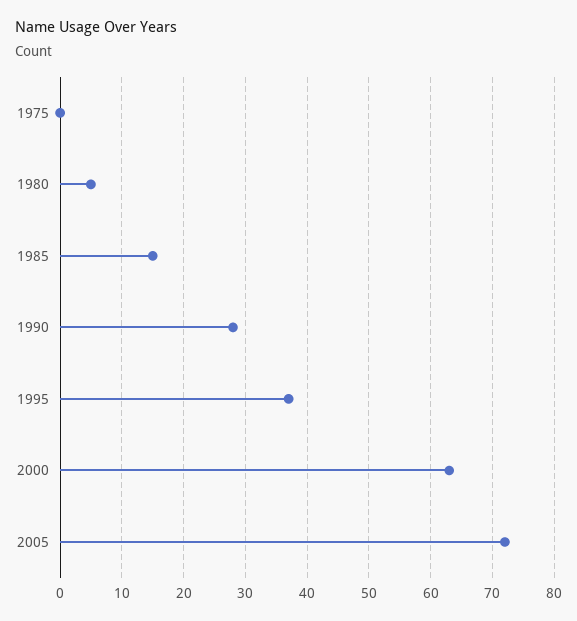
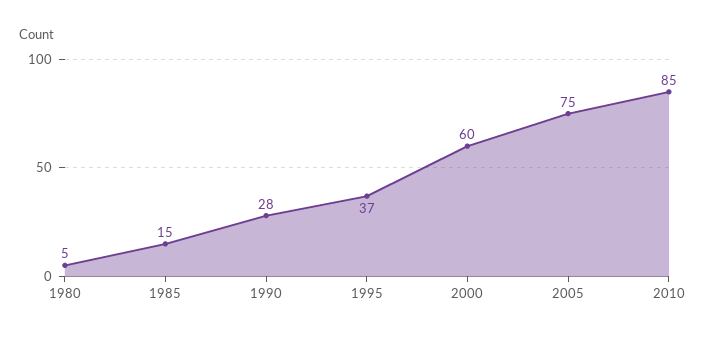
1975: 0 -> none
2000: 63 -> 60
2005: 72 -> 75
2010: none -> 85

